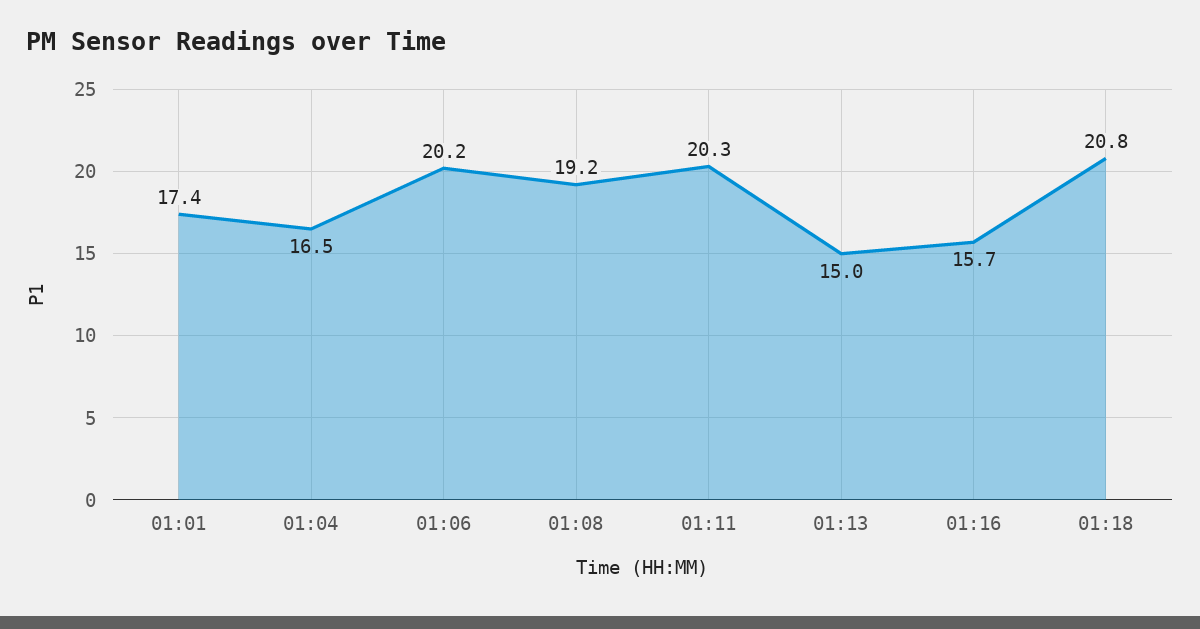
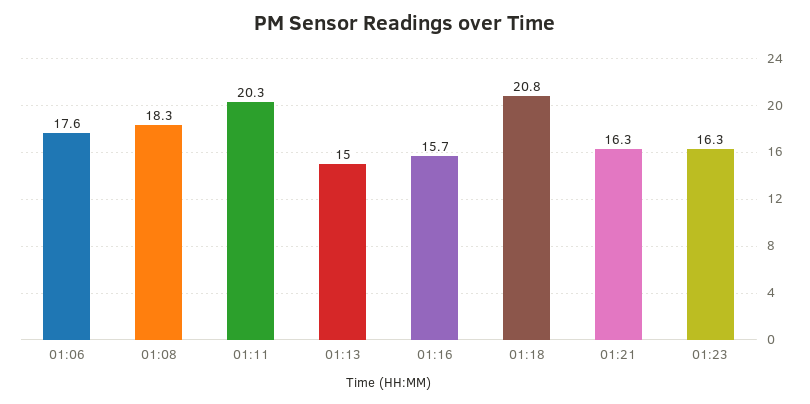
01:01: 17.4 -> none
01:04: 16.5 -> none
01:06: 20.2 -> 17.6
01:08: 19.2 -> 18.3
01:21: none -> 16.3
01:23: none -> 16.3

